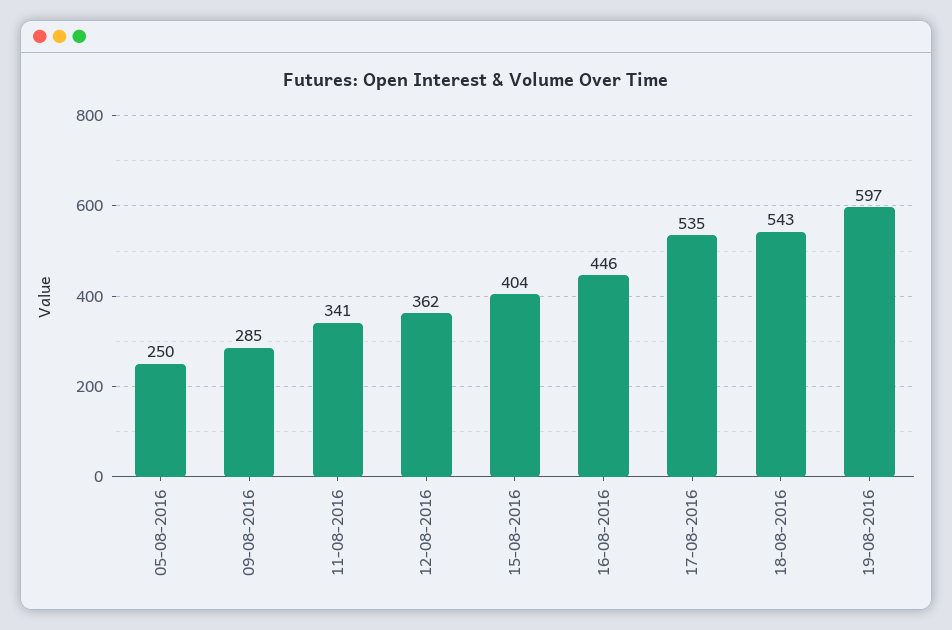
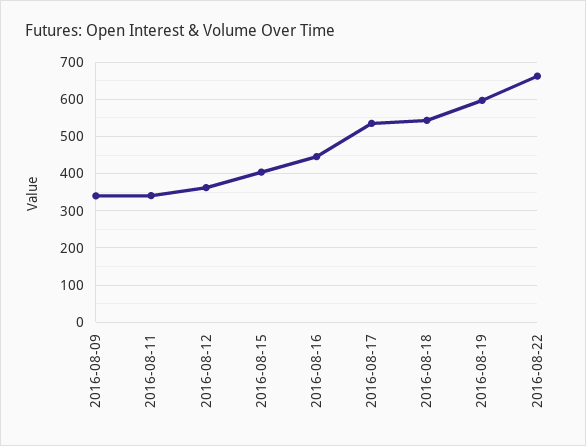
05-08-2016: 250 -> none
09-08-2016: 285 -> 340
2016-08-22: none -> 660

